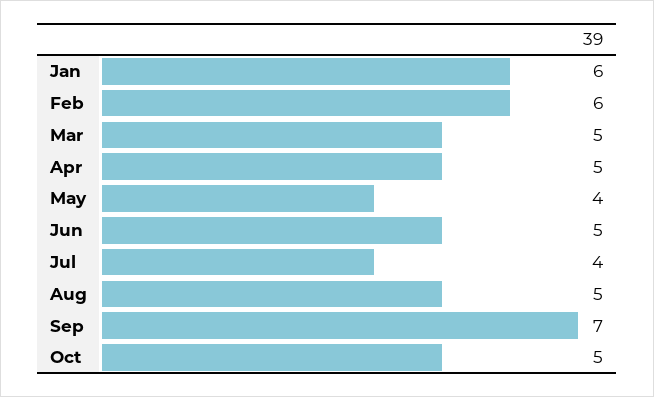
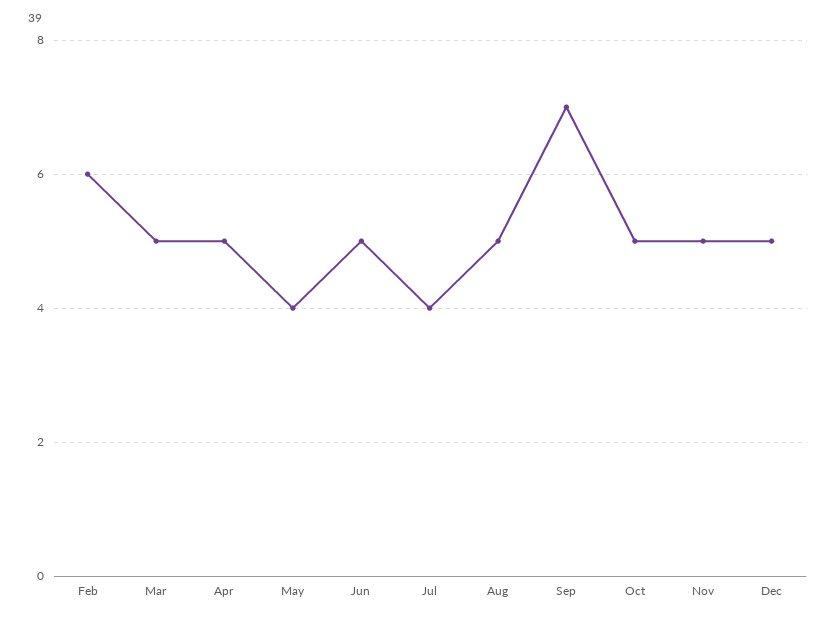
Jan: 6 -> none
Nov: none -> 5
Dec: none -> 5

